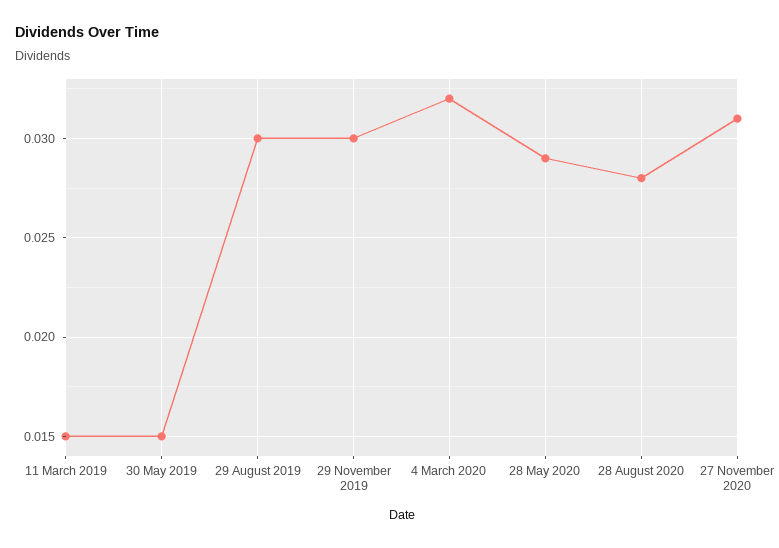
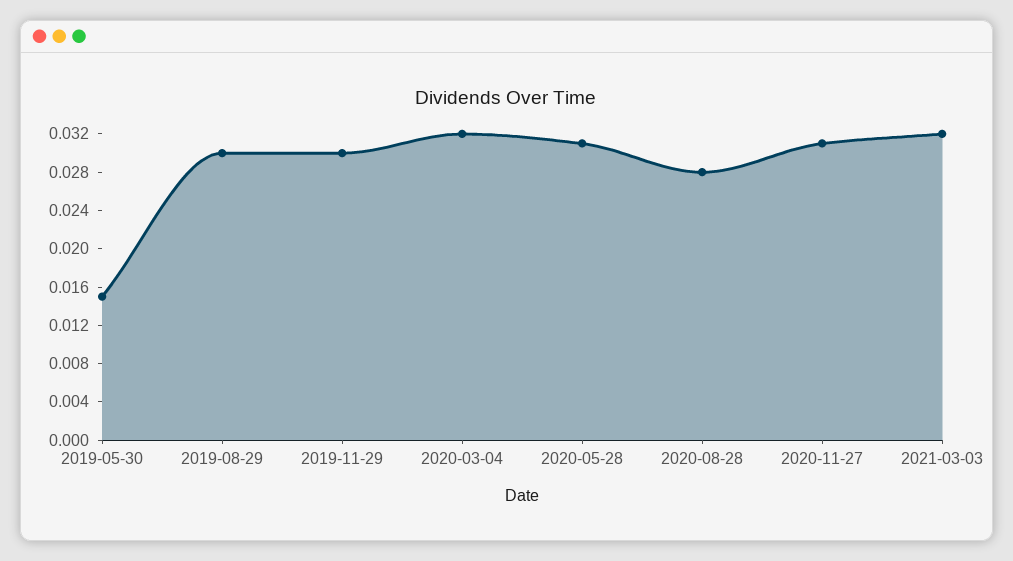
11 March 2019: 0.015 -> none
28 May 2020: 0.029 -> 0.031
2021-03-03: none -> 0.032

